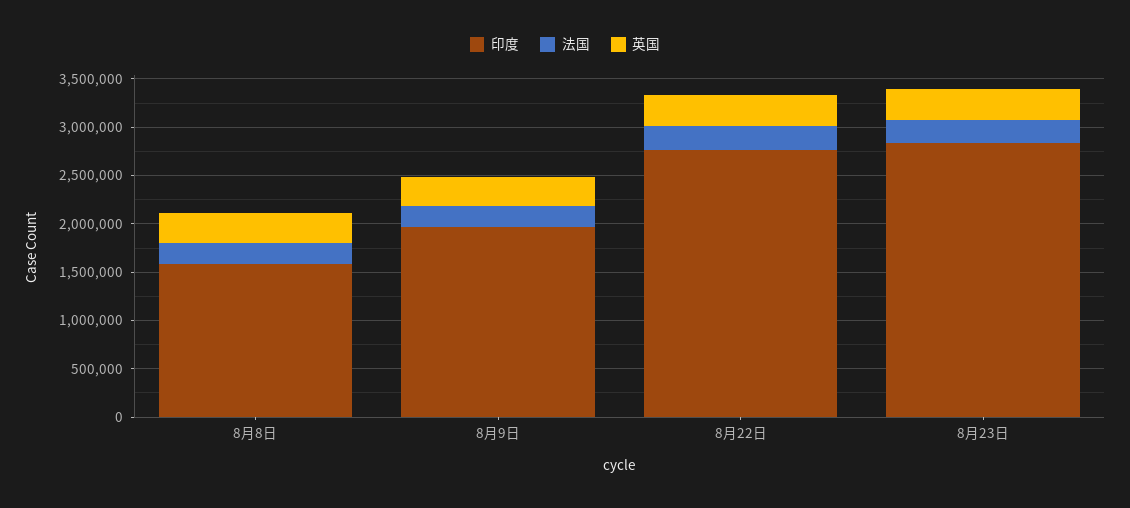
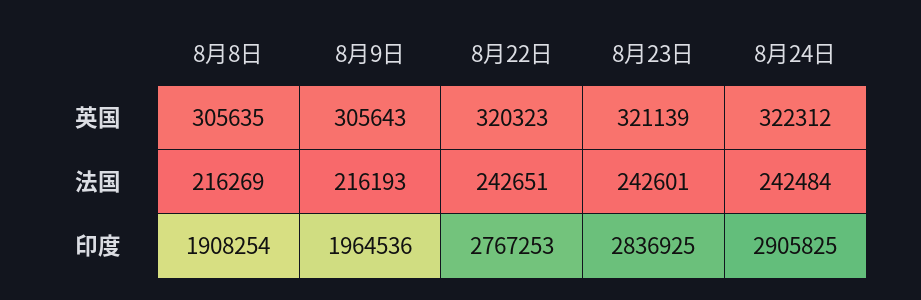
印度, 8月8日: 1600000 -> 1908254
英国, 8月24日: none -> 322312
法国, 8月24日: none -> 242484
印度, 8月24日: none -> 2905825

